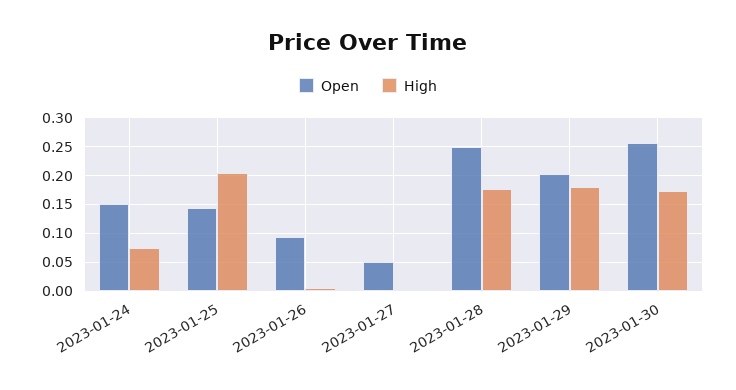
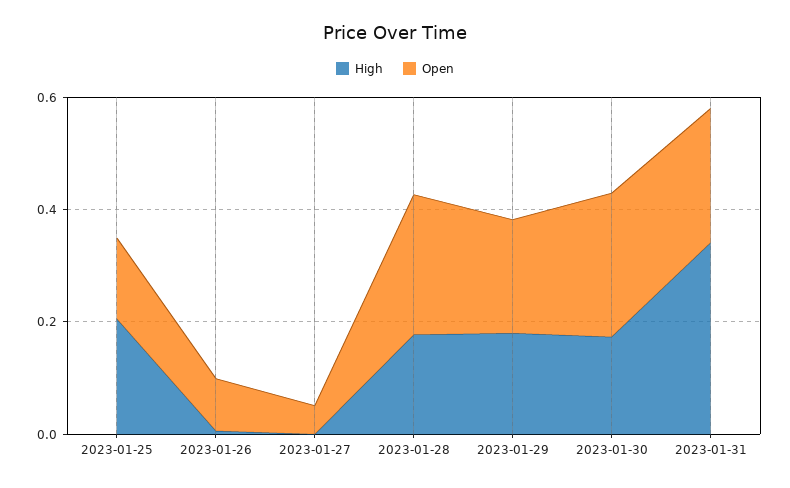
Open, 2023-01-24: 0.15 -> none
High, 2023-01-24: 0.075 -> none
High, 2023-01-31: none -> 0.35
Open, 2023-01-31: none -> 0.25

